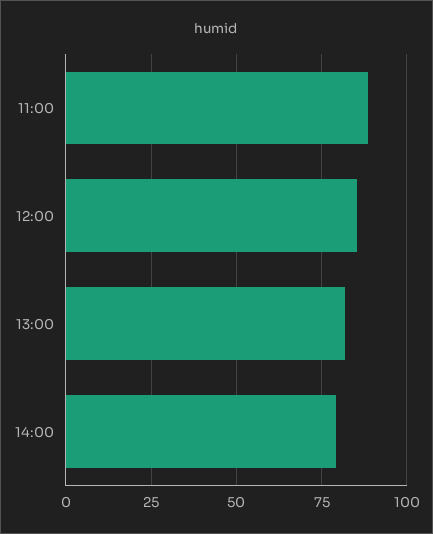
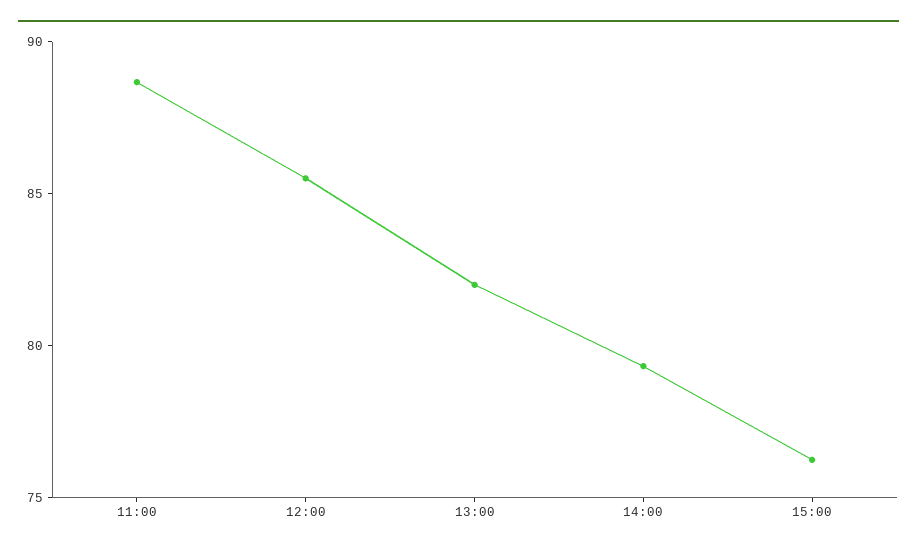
15:00: none -> 76

